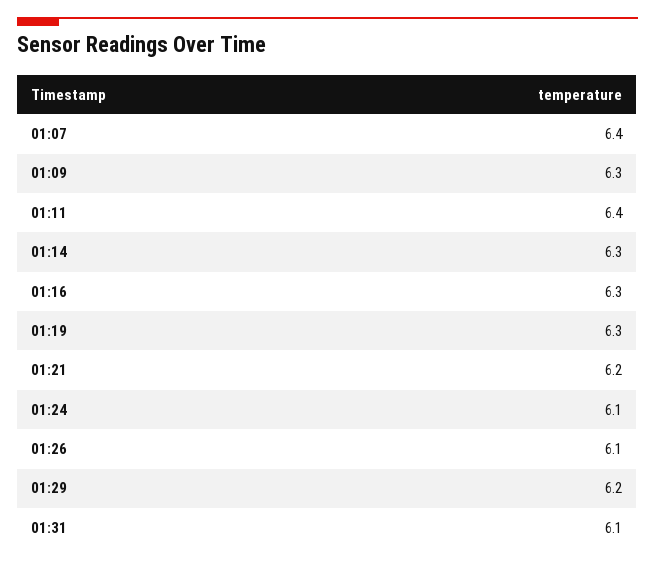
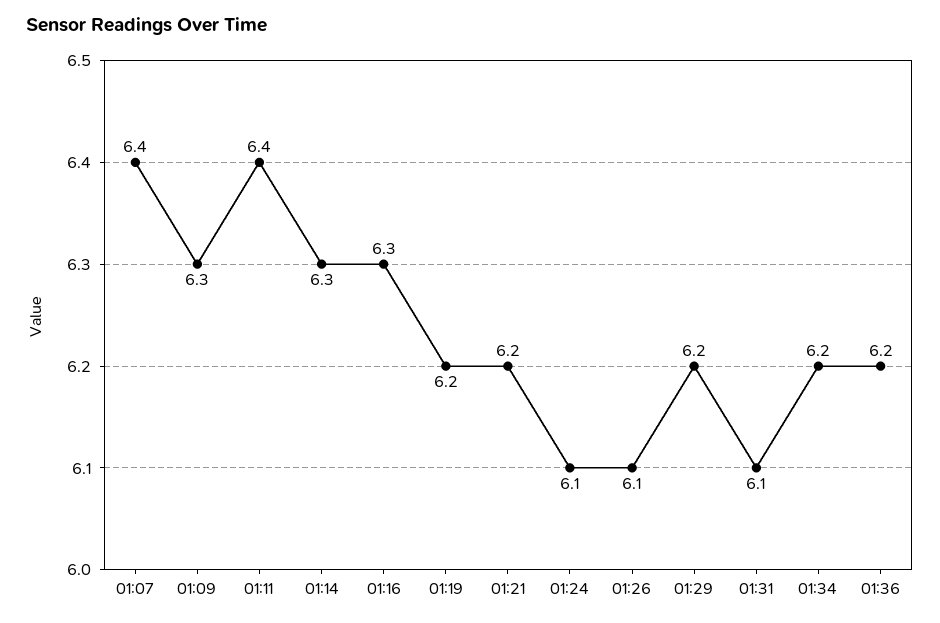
01:19: 6.3 -> 6.2
01:34: none -> 6.2
01:36: none -> 6.2

